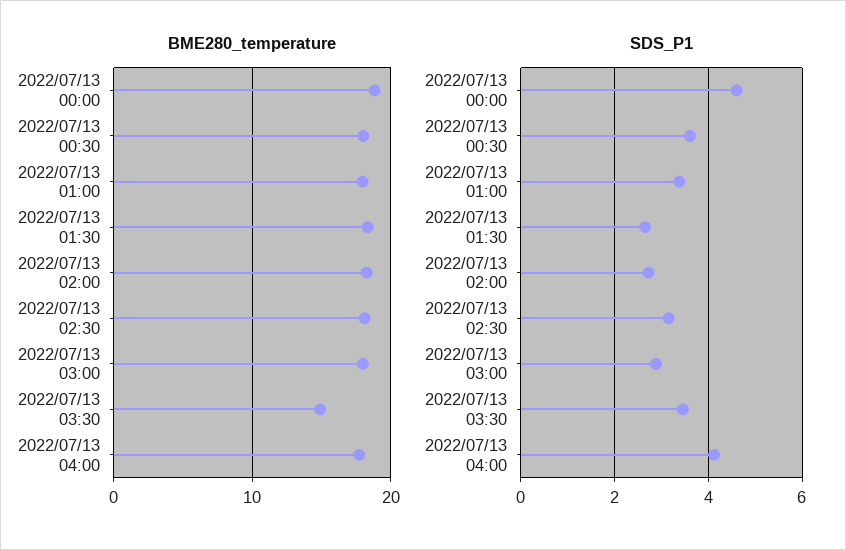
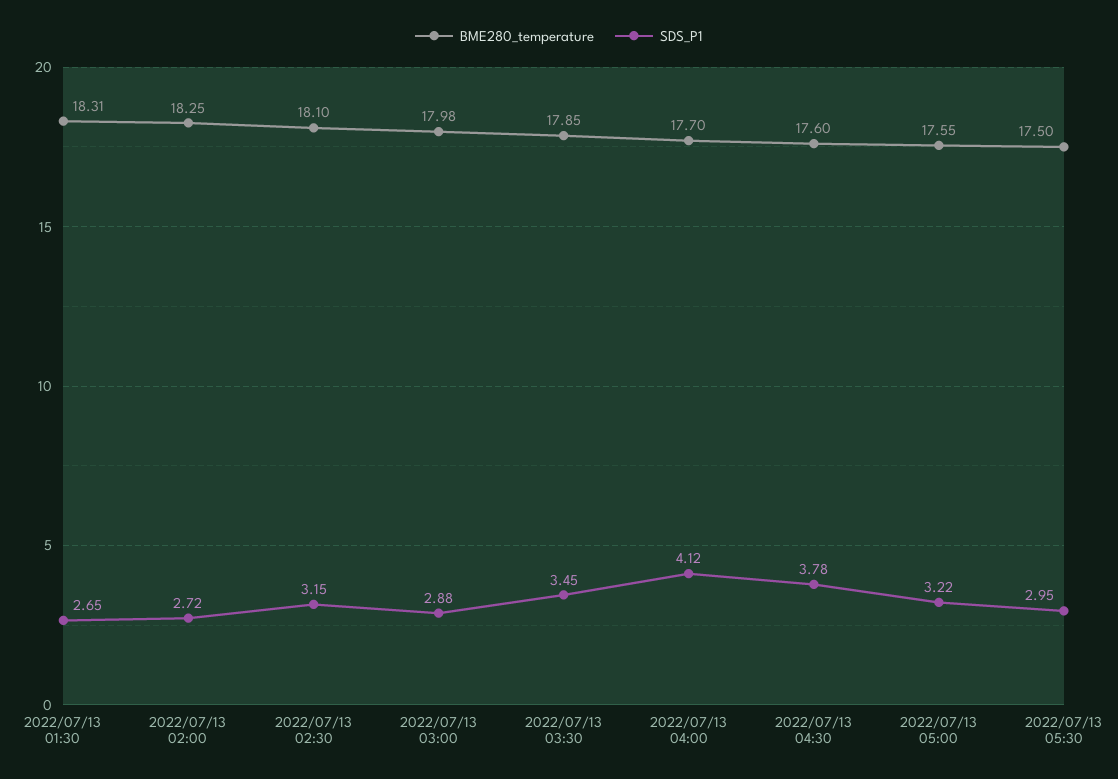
BME280_temperature, 2022/07/13 00:00: 19 -> none
BME280_temperature, 2022/07/13 00:30: 18 -> none
BME280_temperature, 2022/07/13 01:00: 18 -> none
BME280_temperature, 2022/07/13 03:30: 15 -> 17.85
SDS_P1, 2022/07/13 00:00: 4.6 -> none
SDS_P1, 2022/07/13 00:30: 3.6 -> none
SDS_P1, 2022/07/13 01:00: 3.4 -> none
BME280_temperature, 2022/07/13 04:30: none -> 17.6
SDS_P1, 2022/07/13 04:30: none -> 3.78
BME280_temperature, 2022/07/13 05:00: none -> 17.55
SDS_P1, 2022/07/13 05:00: none -> 3.22
BME280_temperature, 2022/07/13 05:30: none -> 17.5
SDS_P1, 2022/07/13 05:30: none -> 2.95

